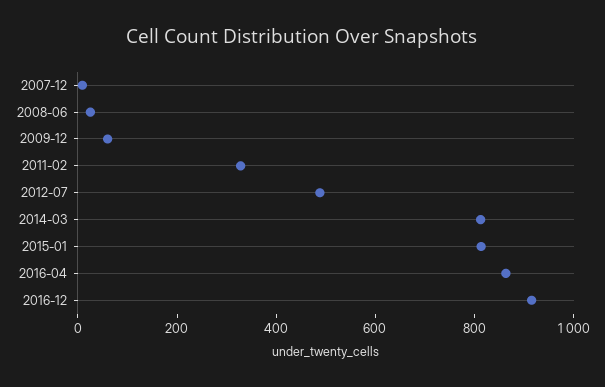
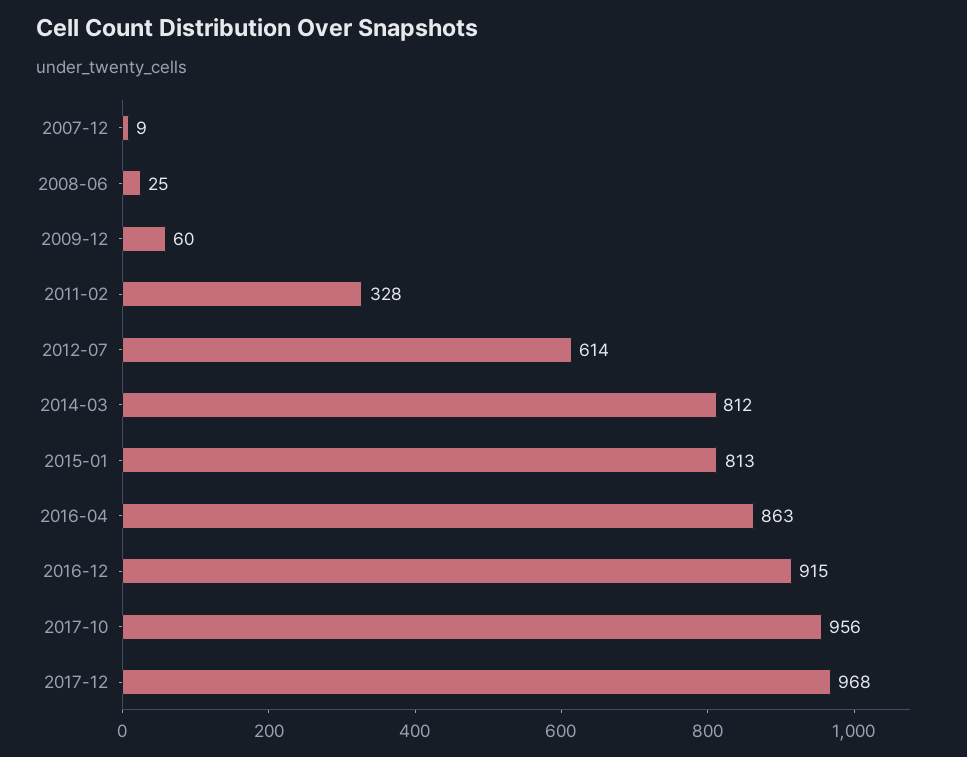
2012-07: 500 -> 614
2017-10: none -> 956
2017-12: none -> 968

